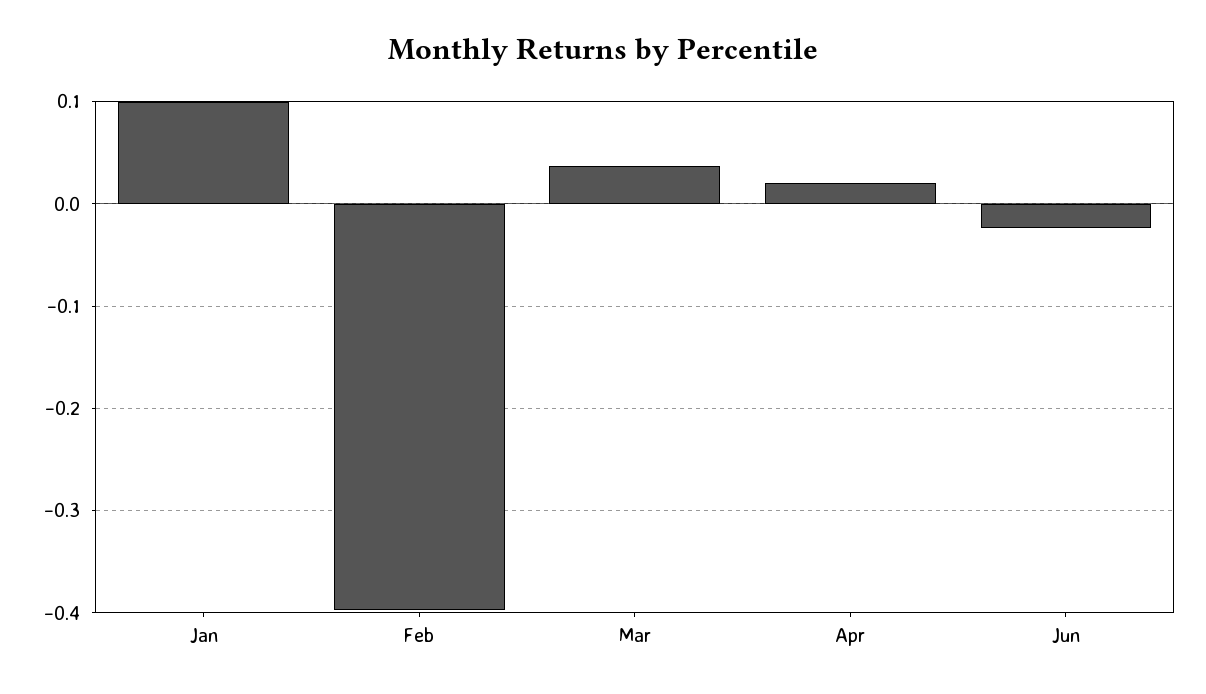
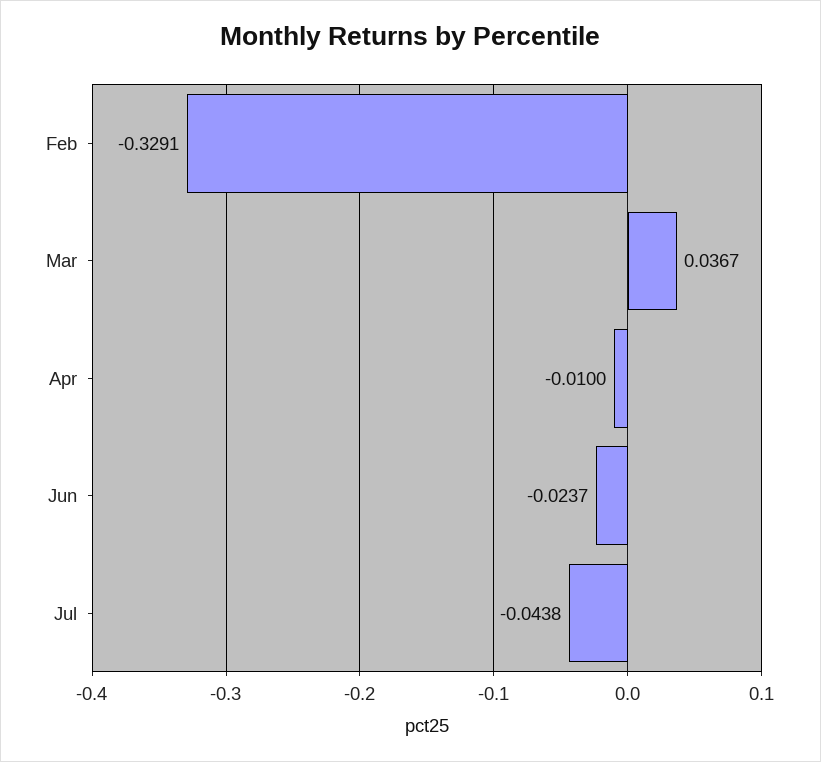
Jan: 0.1 -> none
Feb: -0.4 -> -0.3291
Apr: 0.02 -> -0.01
Jul: none -> -0.0438

